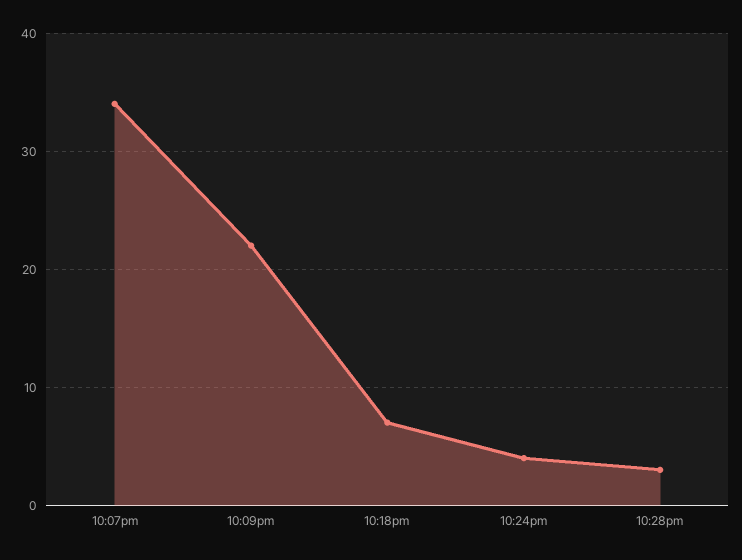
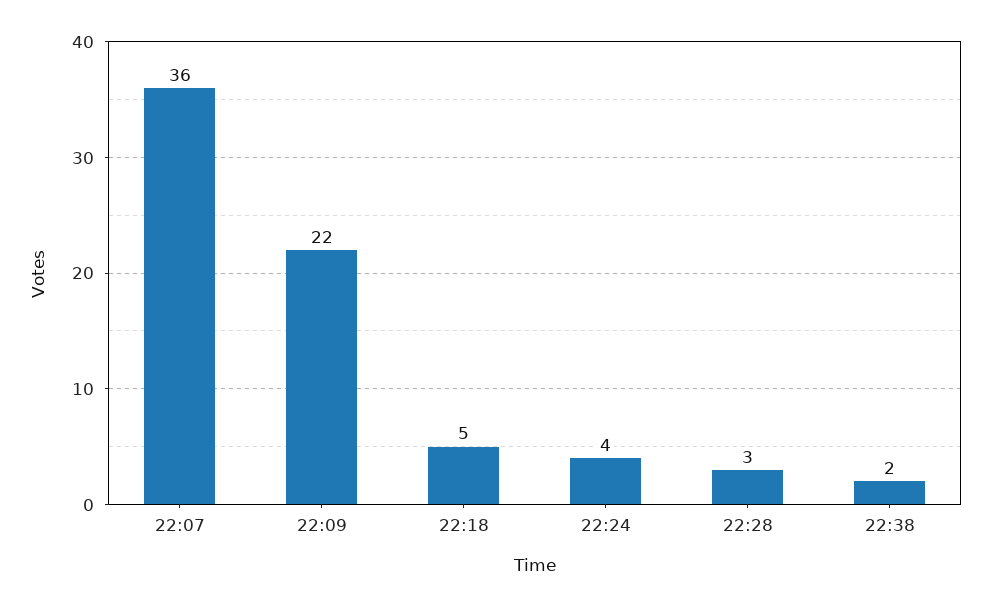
10:07pm: 34 -> 36
10:18pm: 7 -> 5
22:38: none -> 2

